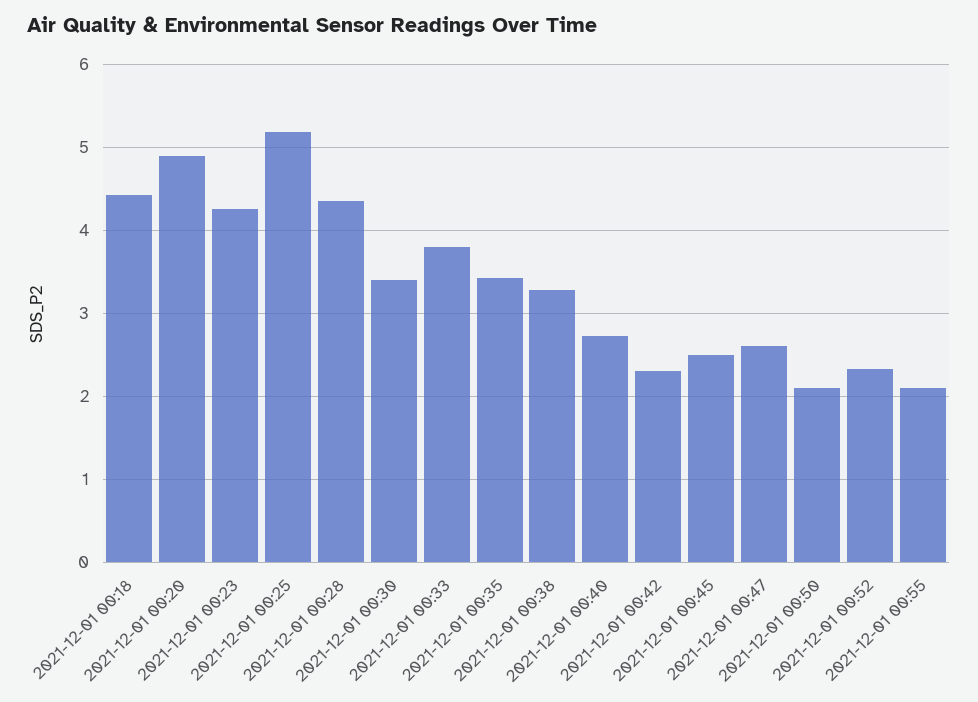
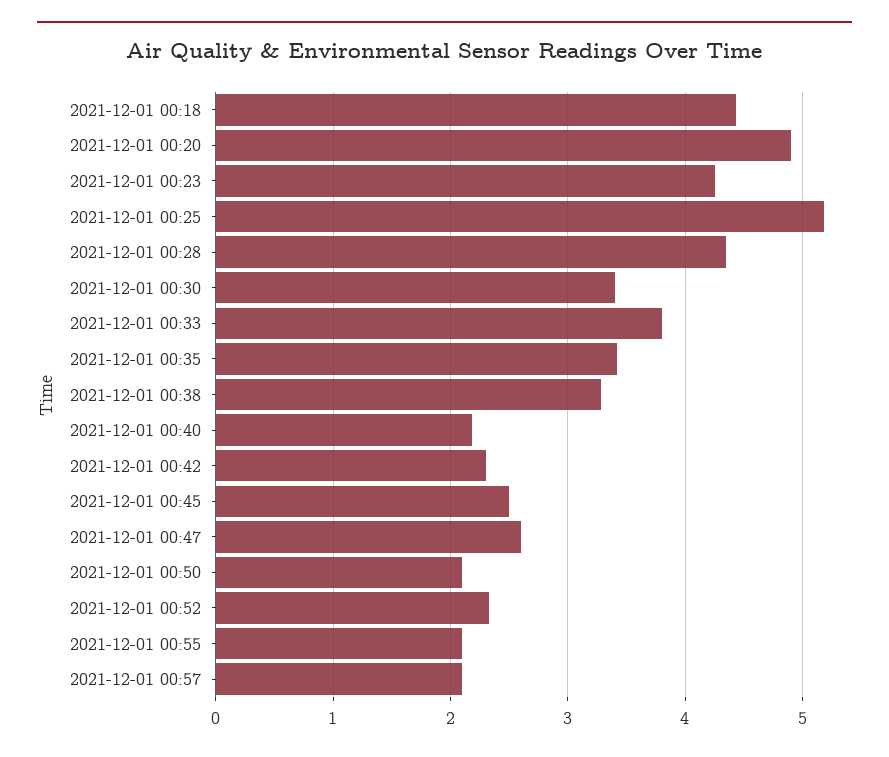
2021-12-01 00:40: 2.7 -> 2.2
2021-12-01 00:57: none -> 2.1

